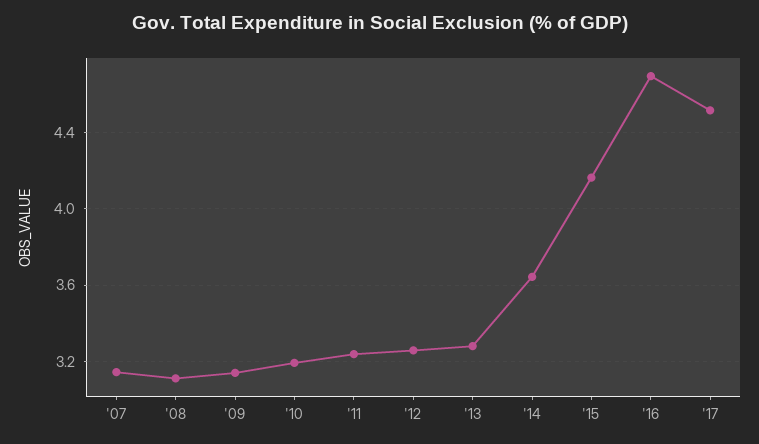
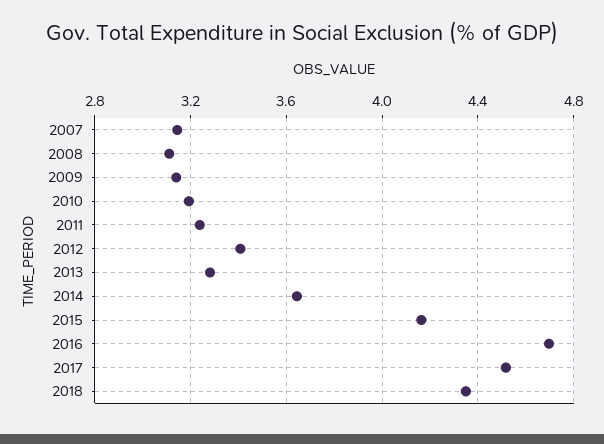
'12: 3.25 -> 3.4
2018: none -> 4.35

